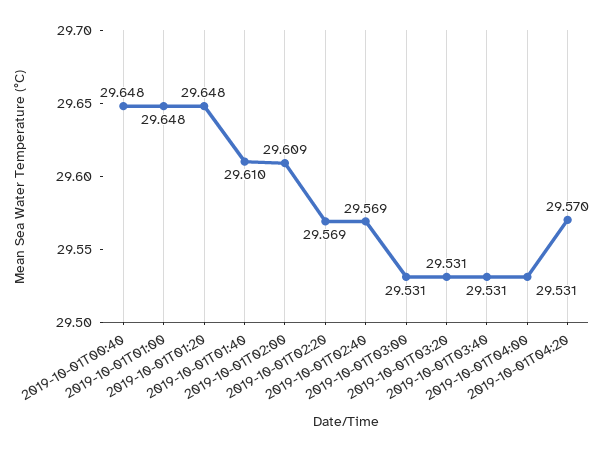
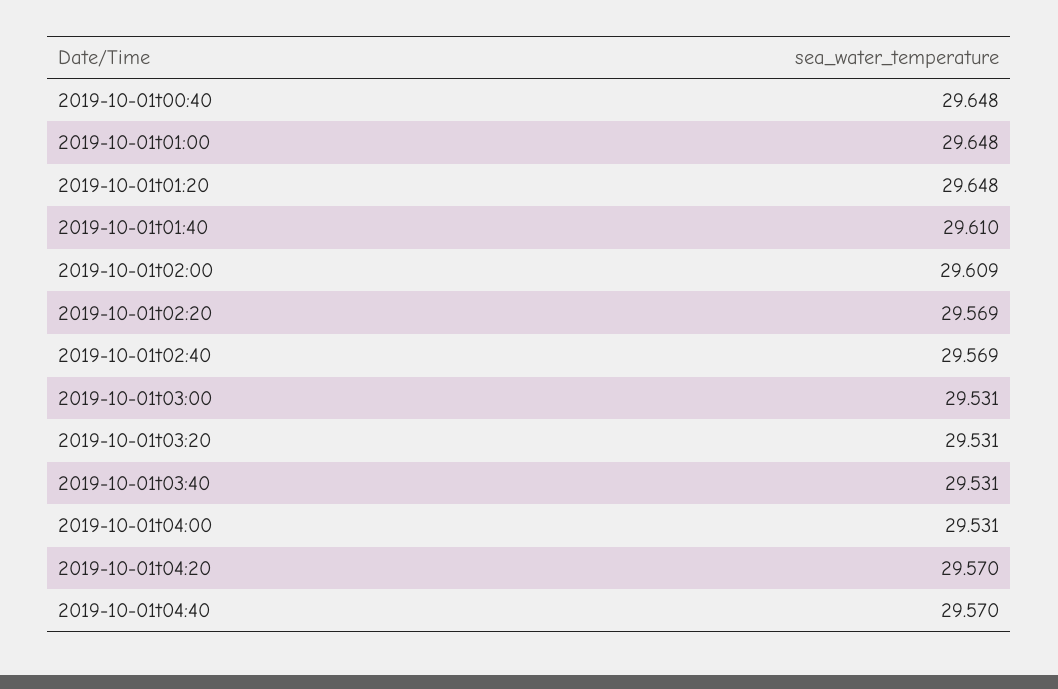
2019-10-01t04:40: none -> 29.57

